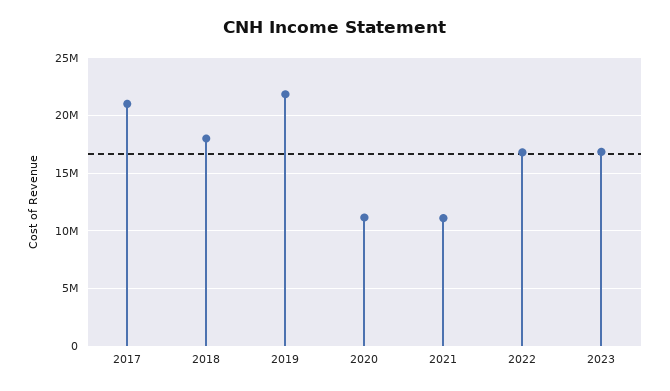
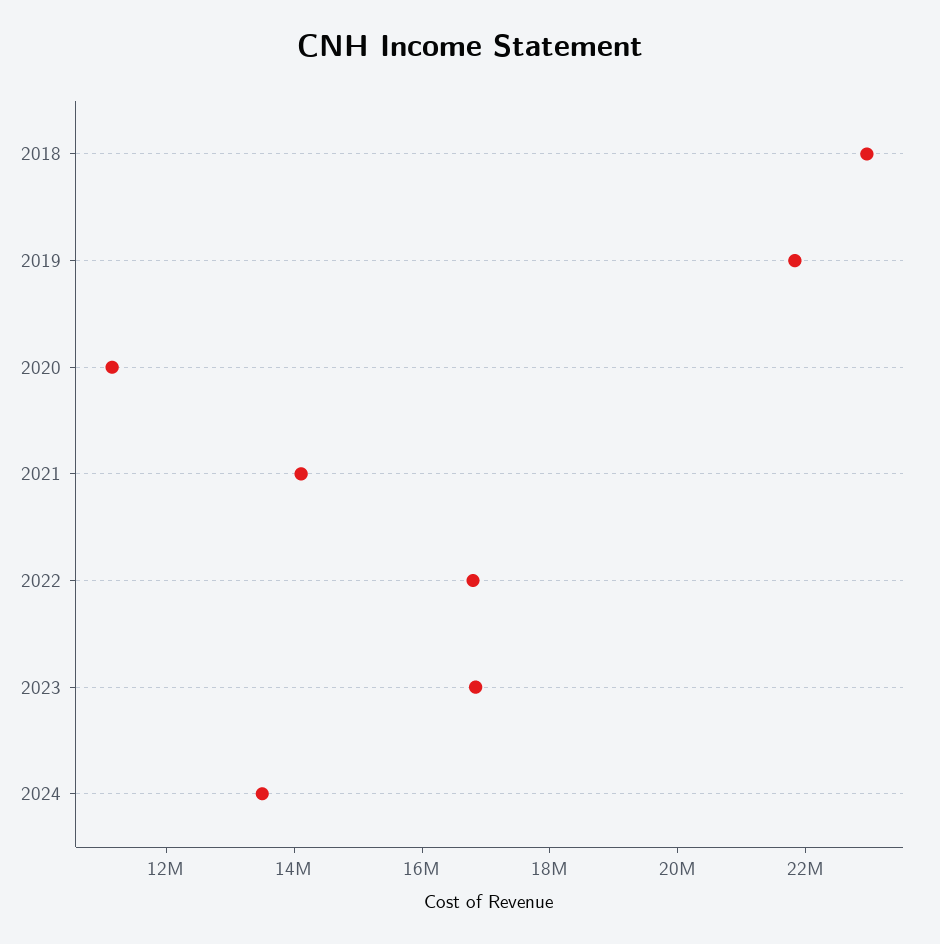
2017: 21000000 -> none
2018: 18000000 -> 23000000
2021: 11000000 -> 14000000
2024: none -> 13500000

